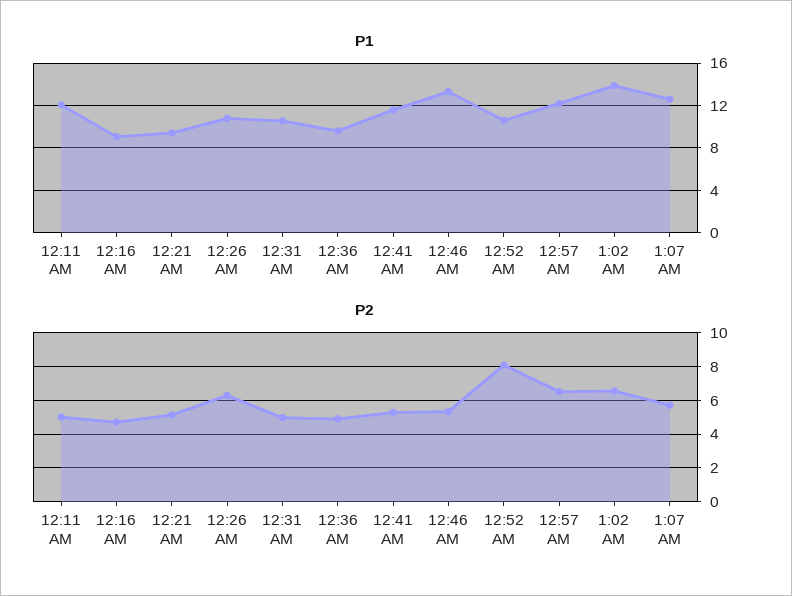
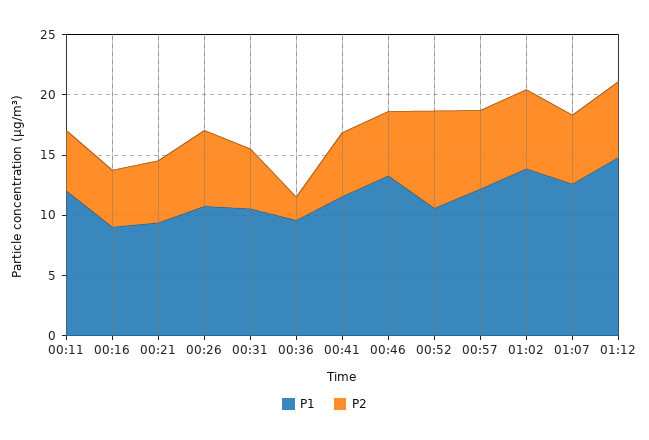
P2, 12:36 AM: 5 -> 2
P1, 01:12: none -> 15
P2, 01:12: none -> 6

